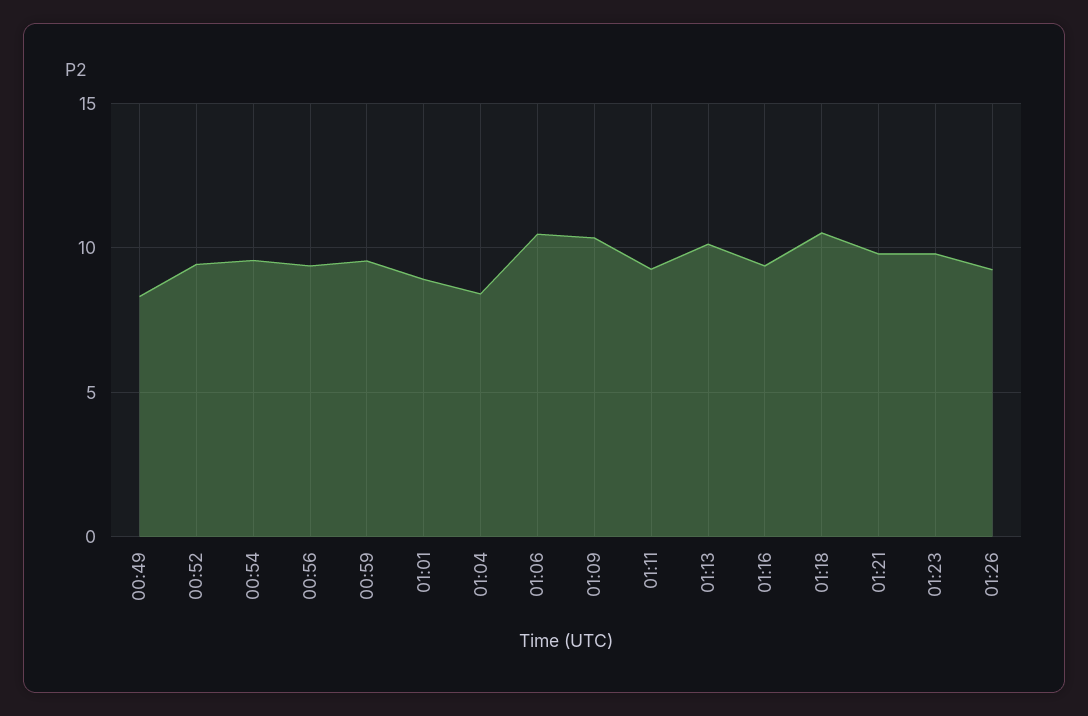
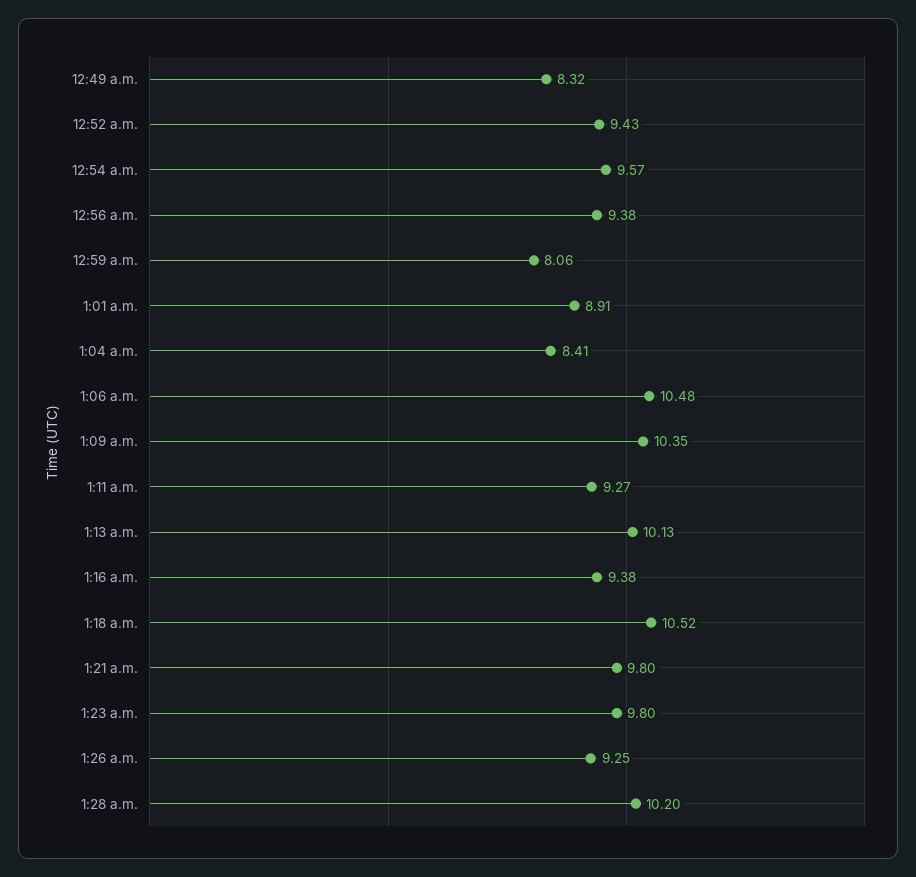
00:59: 9.5 -> 8.06
1:28 a.m.: none -> 10.2

